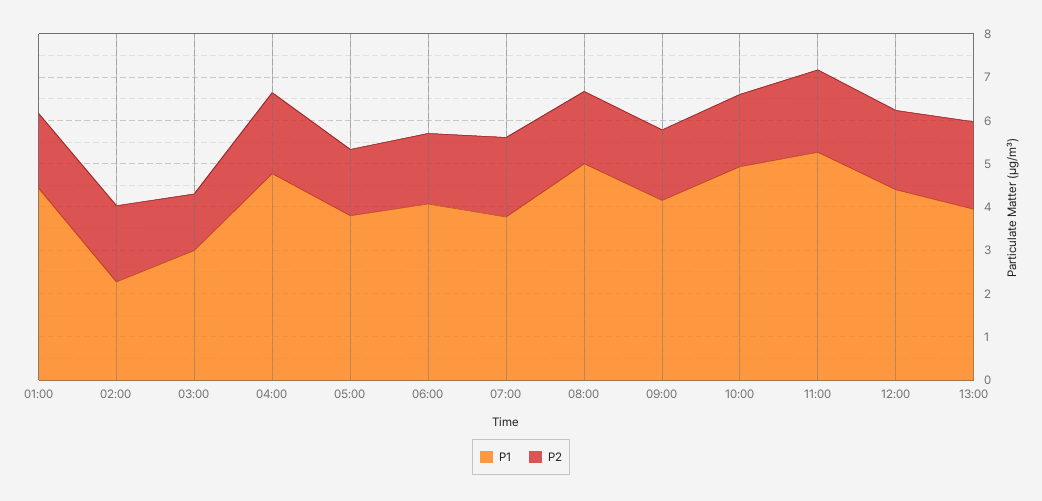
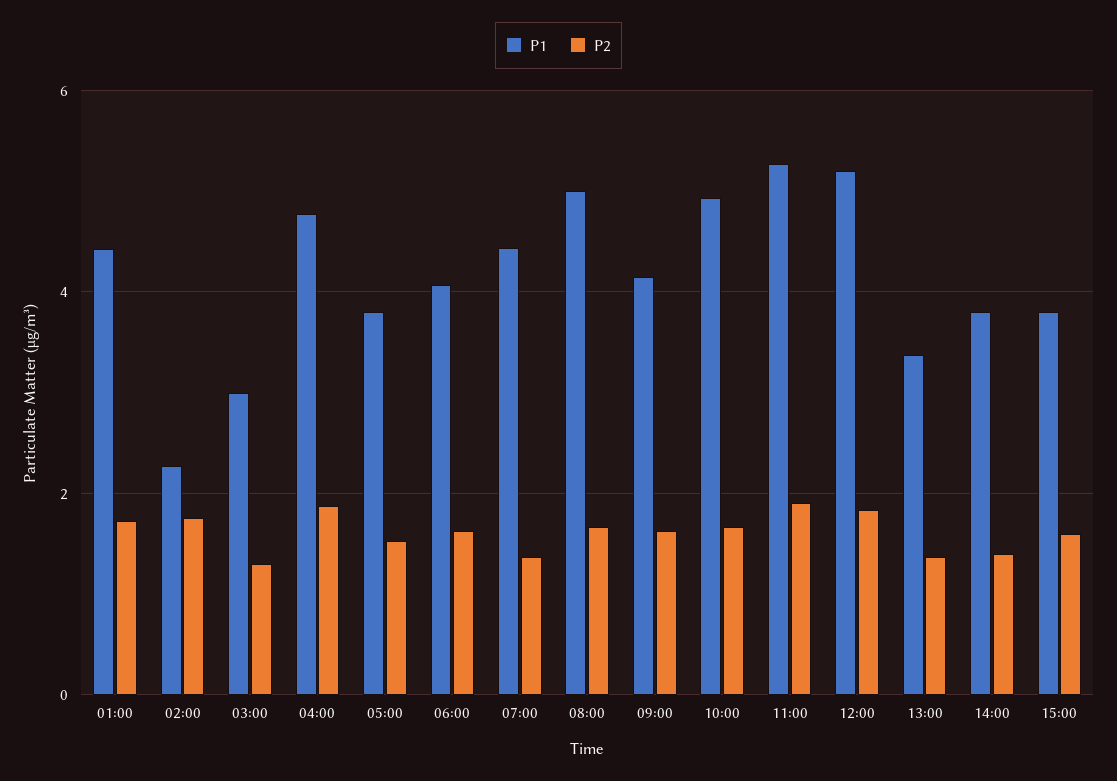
P1, 07:00: 3.8 -> 4.4
P2, 07:00: 1.8 -> 1.4
P1, 12:00: 4.4 -> 5.2
P1, 13:00: 4 -> 3.4
P2, 13:00: 2 -> 1.4
P1, 14:00: none -> 3.8
P2, 14:00: none -> 1.4
P1, 15:00: none -> 3.8
P2, 15:00: none -> 1.6

